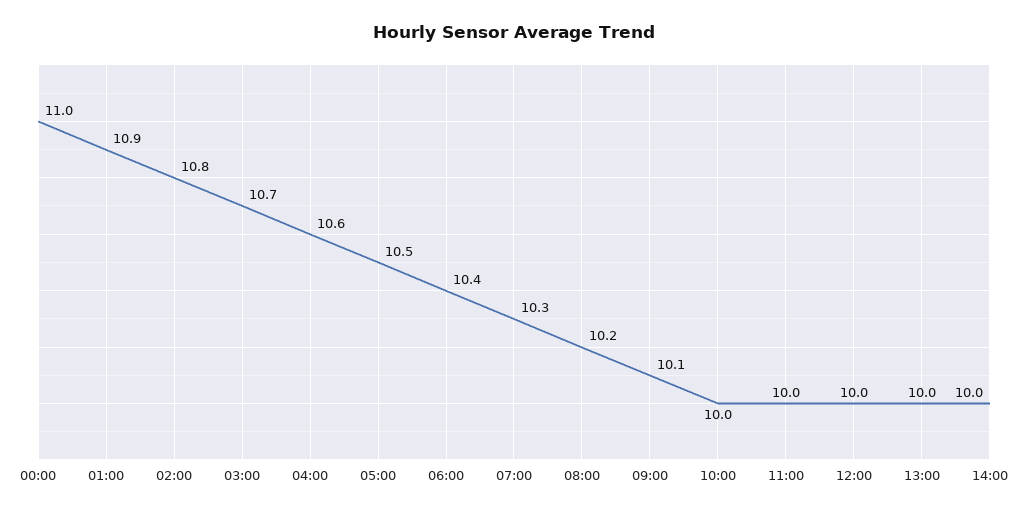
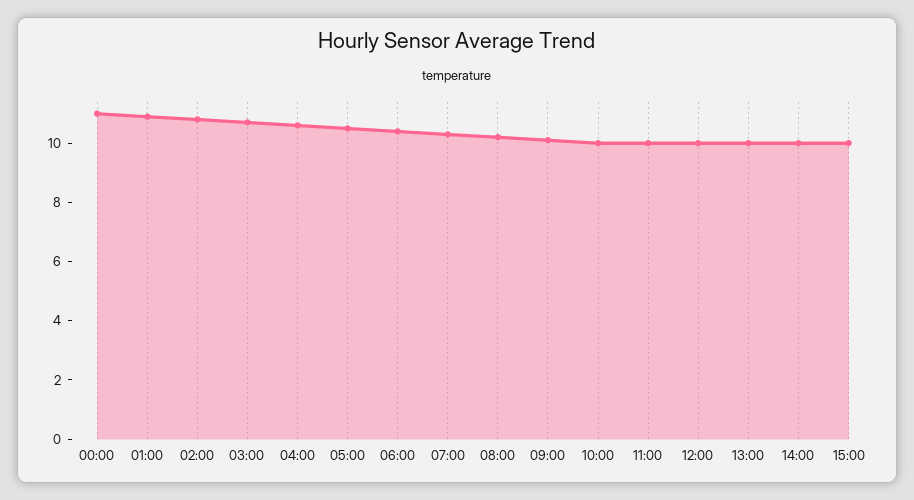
15:00: none -> 10

